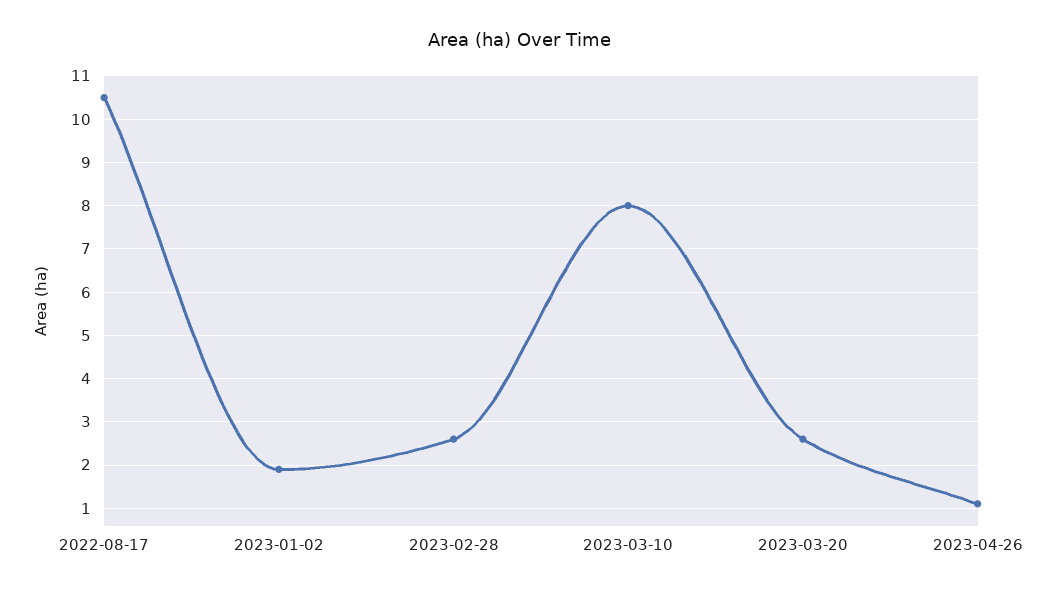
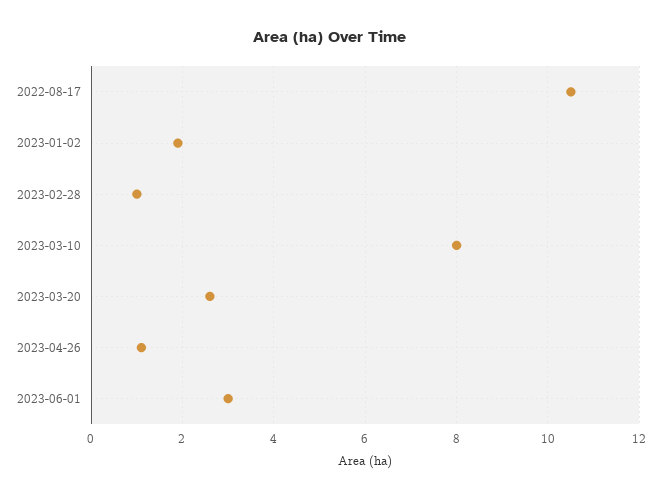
2023-02-28: 2.5 -> 1
2023-06-01: none -> 3

